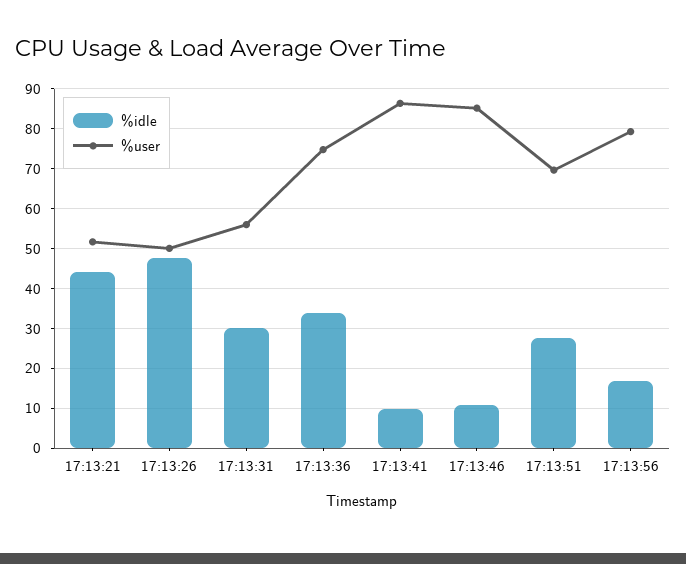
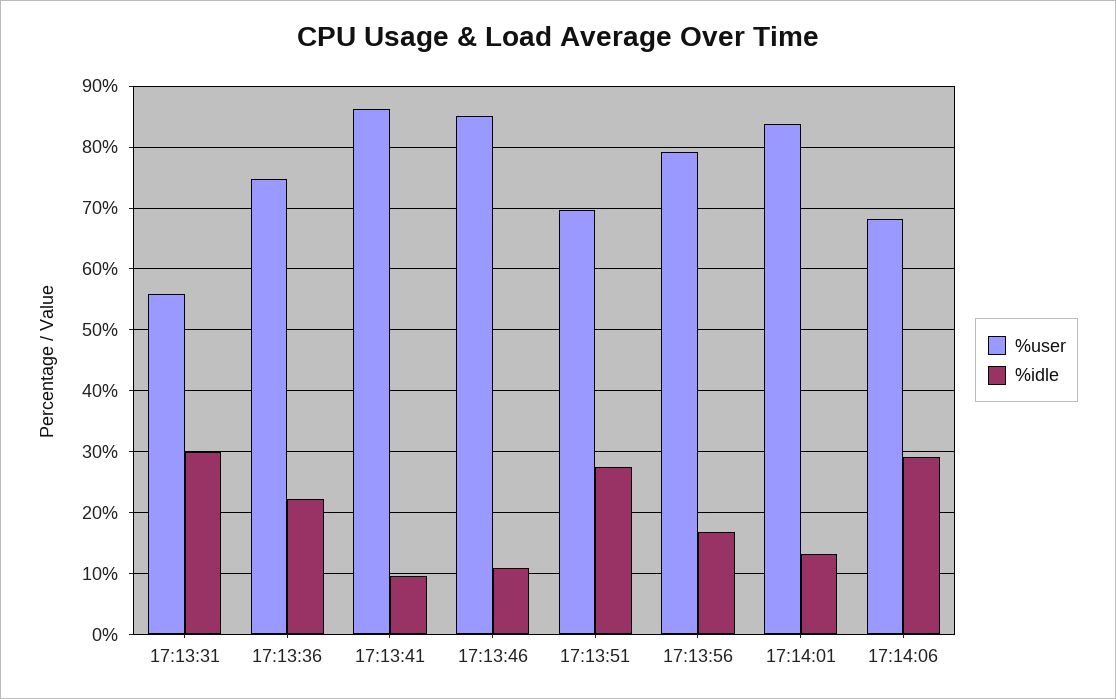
%idle, 17:13:21: 44 -> none
%user, 17:13:21: 52 -> none
%idle, 17:13:26: 48 -> none
%user, 17:13:26: 50 -> none
%idle, 17:13:36: 34 -> 22
%user, 17:14:01: none -> 84
%idle, 17:14:01: none -> 13
%user, 17:14:06: none -> 68
%idle, 17:14:06: none -> 29

